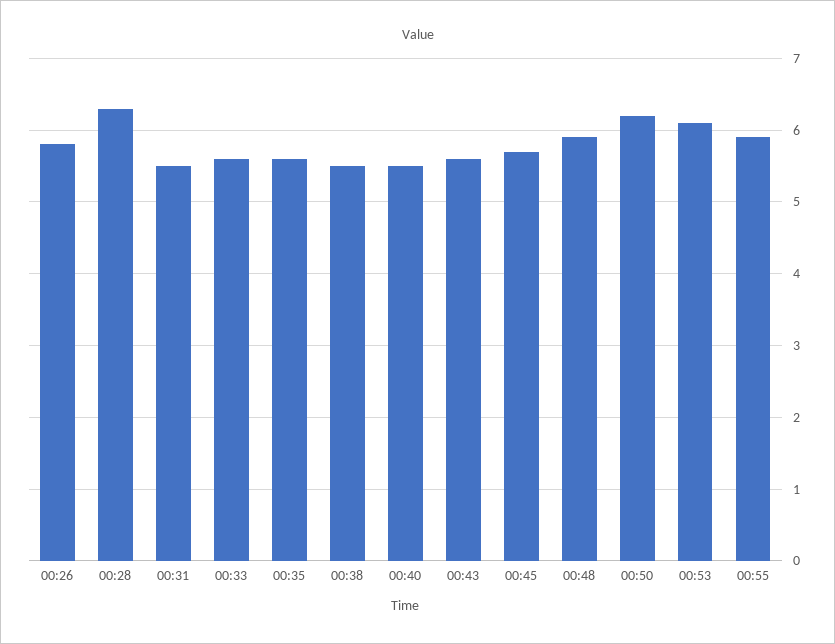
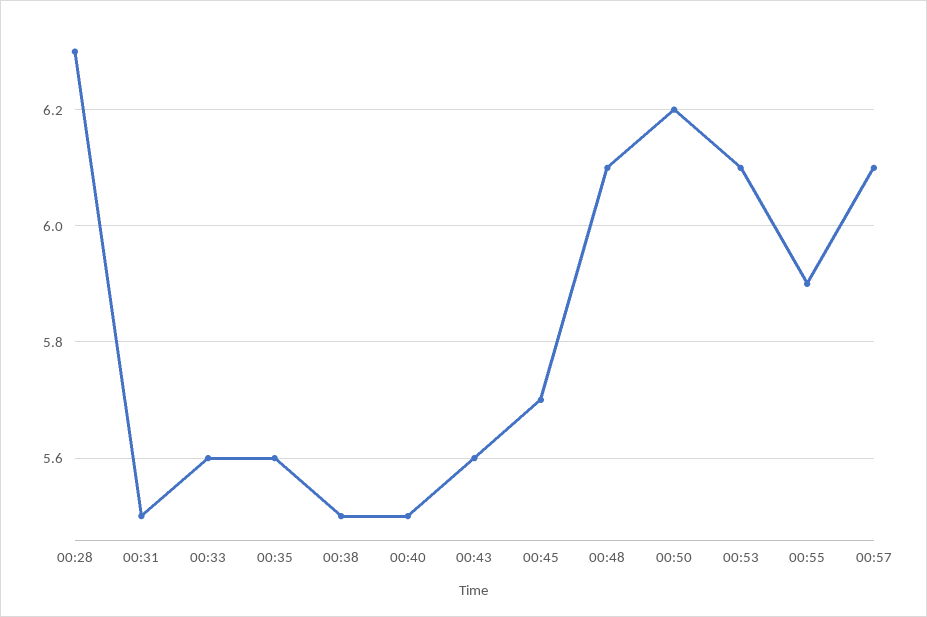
00:26: 5.8 -> none
00:48: 5.9 -> 6.1
00:57: none -> 6.1

